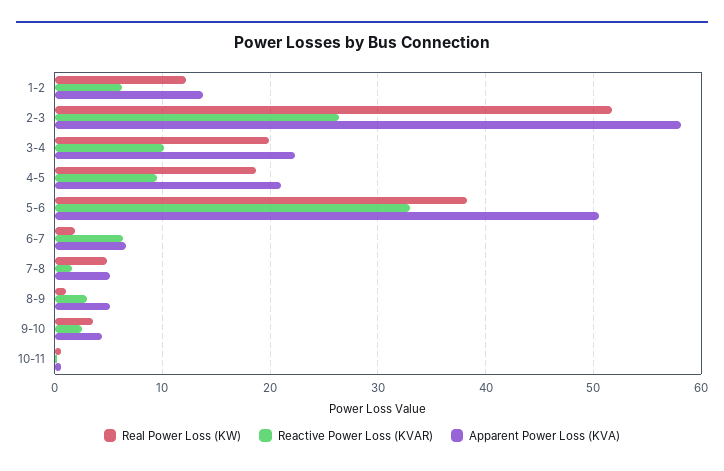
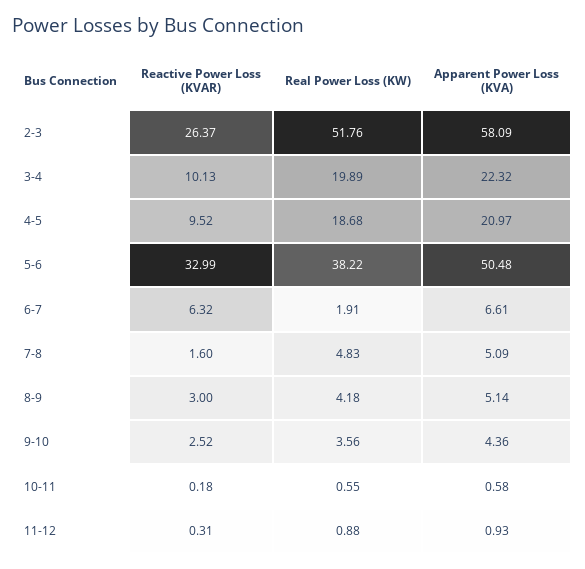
Real Power Loss (KW), 1-2: 12 -> none
Reactive Power Loss (KVAR), 1-2: 6 -> none
Apparent Power Loss (KVA), 1-2: 14 -> none
Real Power Loss (KW), 8-9: 1 -> 4.18
Reactive Power Loss (KVAR), 11-12: none -> 0.31
Real Power Loss (KW), 11-12: none -> 0.88
Apparent Power Loss (KVA), 11-12: none -> 0.93

